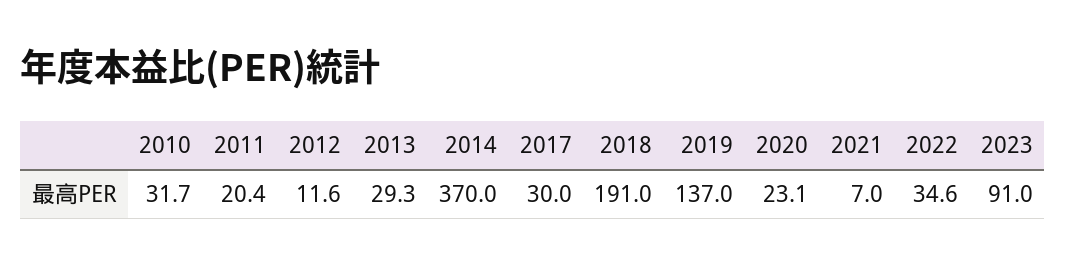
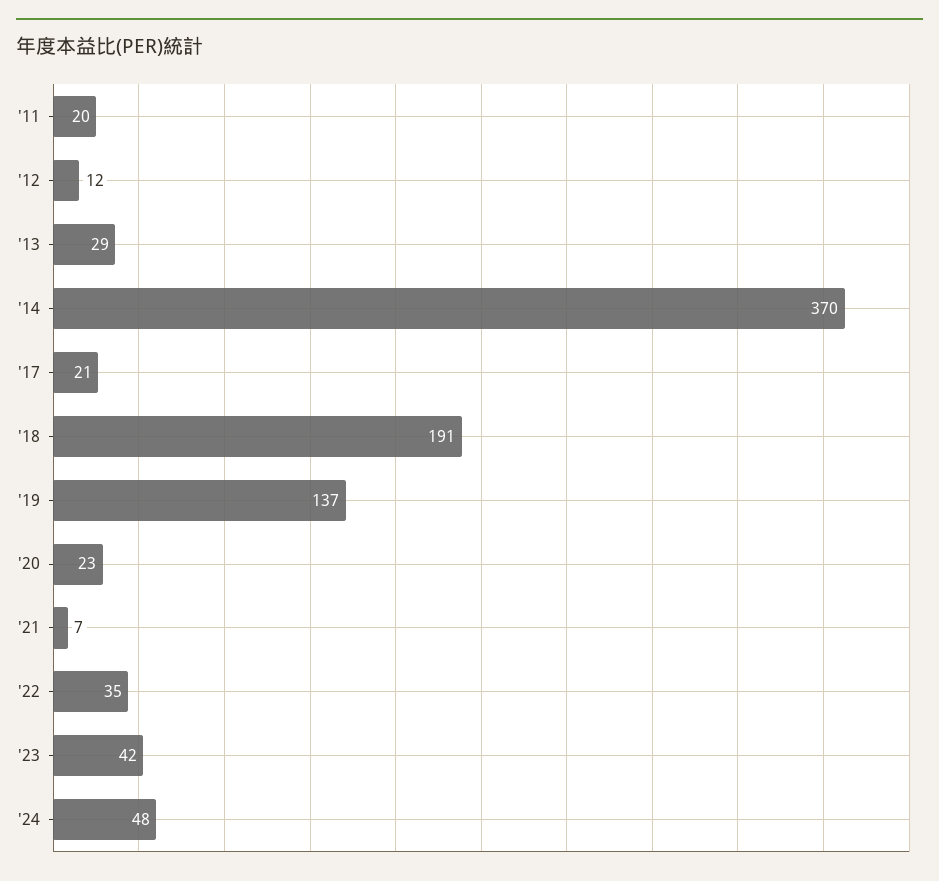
2010: 31.7 -> none
2017: 30 -> 21
2023: 91 -> 42
'24: none -> 48

